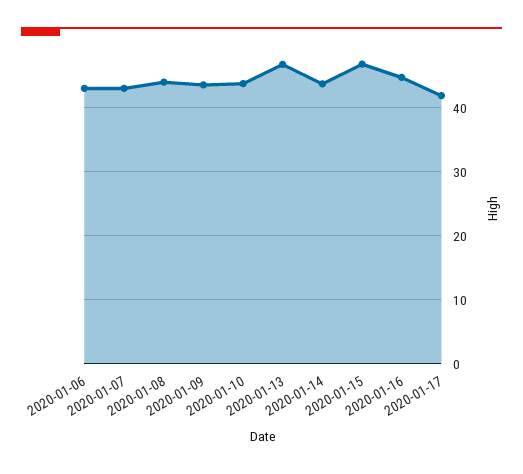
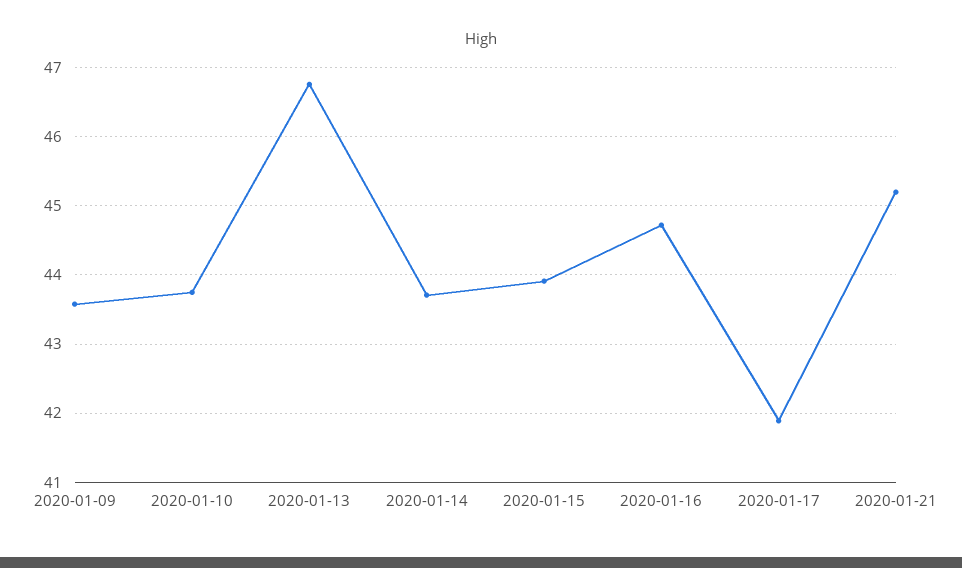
2020-01-06: 43 -> none
2020-01-07: 43 -> none
2020-01-08: 44 -> none
2020-01-15: 47 -> 43.9
2020-01-21: none -> 45.2

